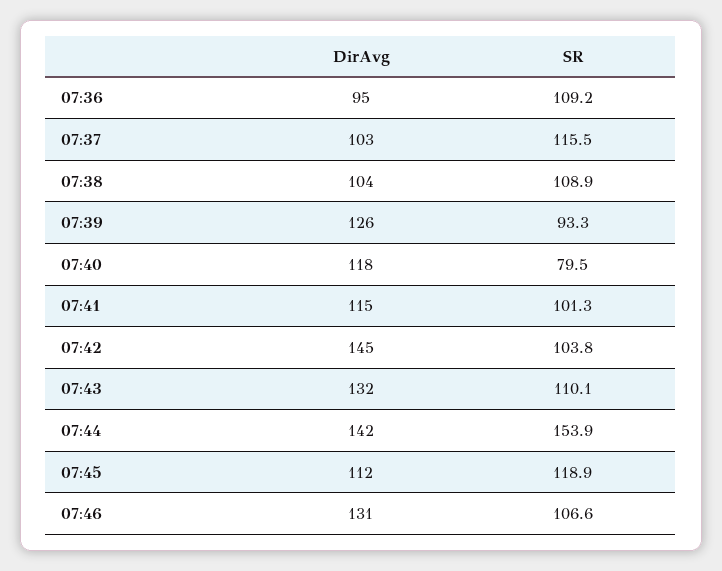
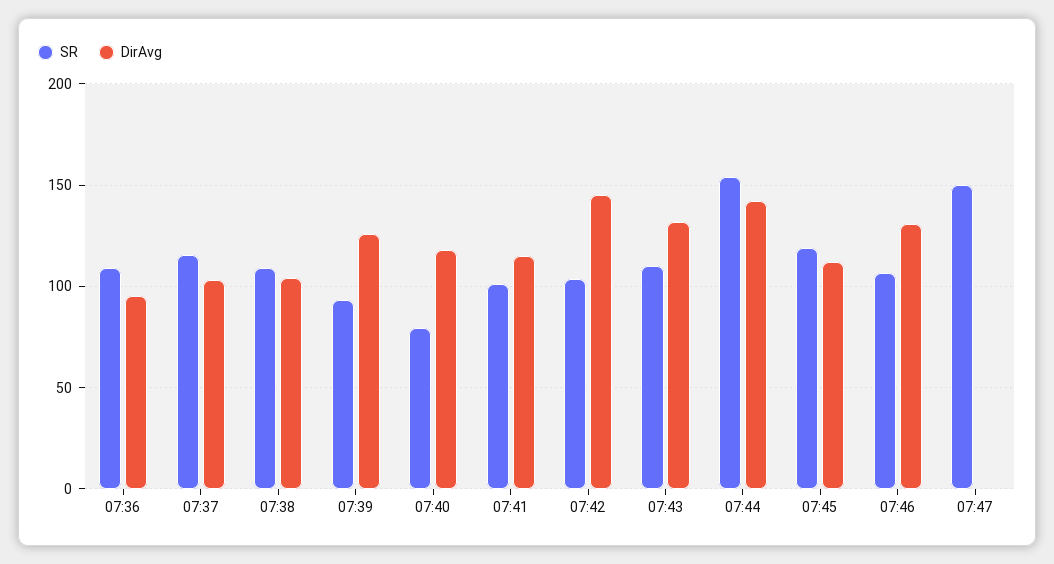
SR, 07:47: none -> 150
DirAvg, 07:47: none -> 0

